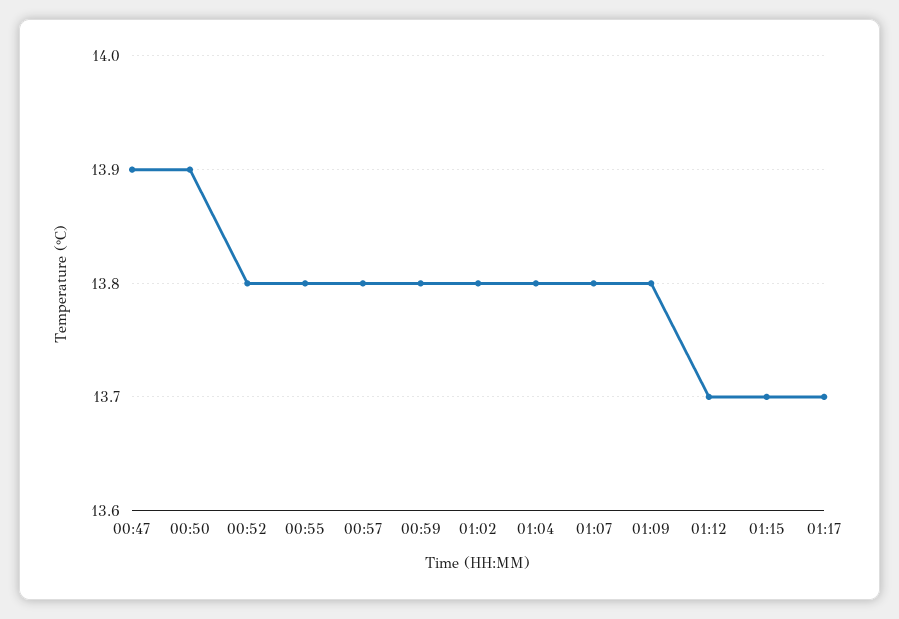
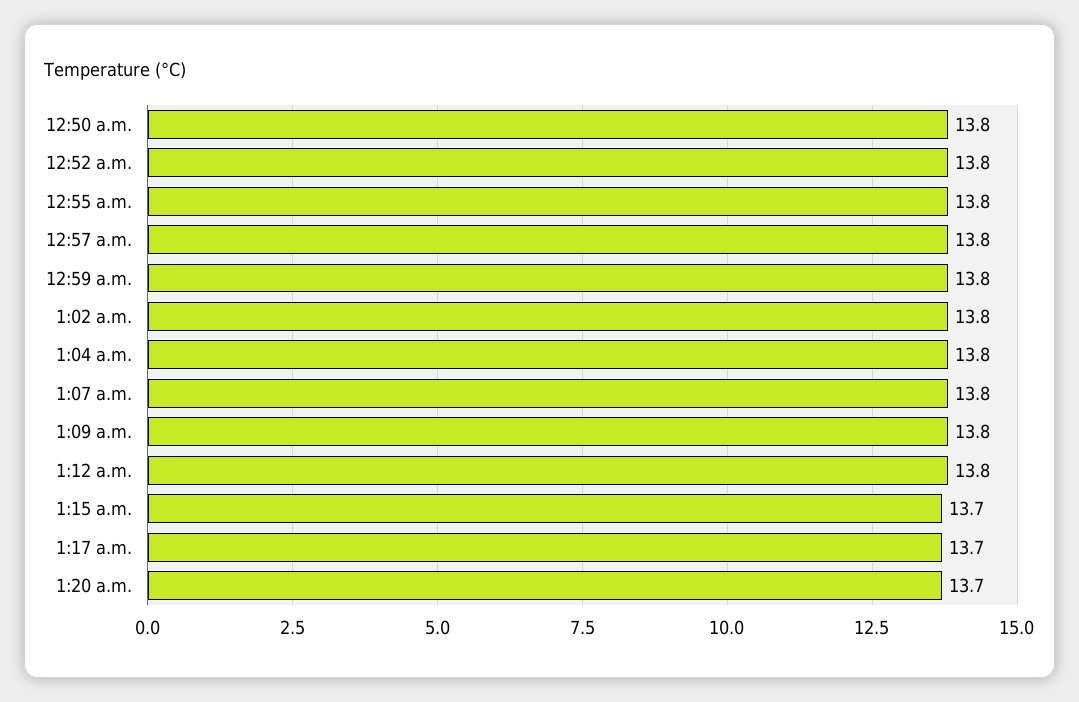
00:47: 13.9 -> none
00:50: 13.9 -> 13.8
01:12: 13.7 -> 13.8
1:20 a.m.: none -> 13.7

